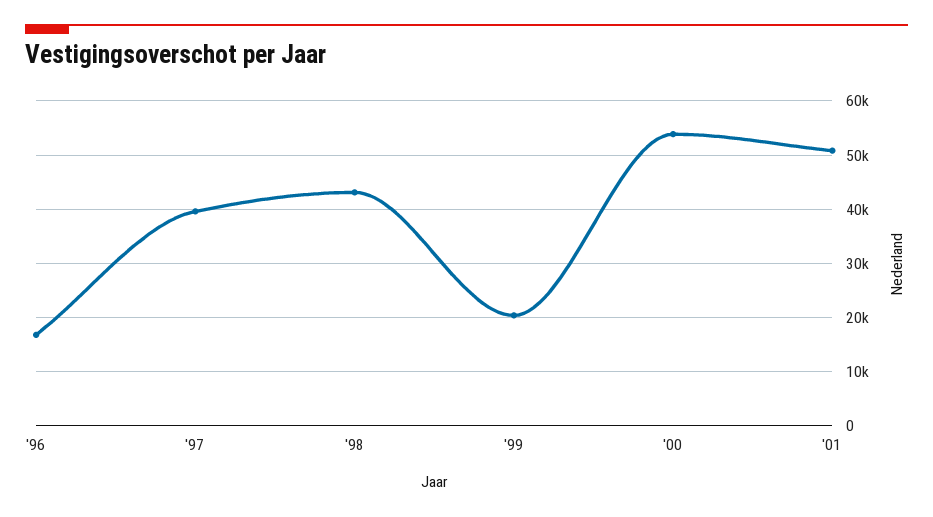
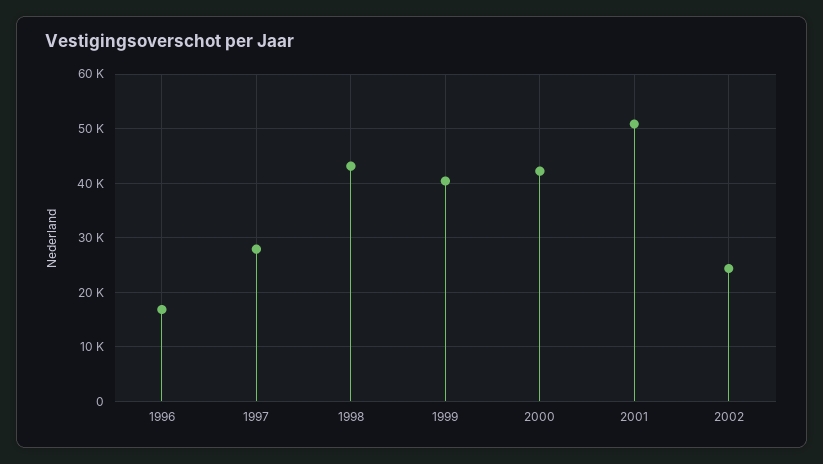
'97: 40000 -> 28000
'99: 20000 -> 40000
'00: 54000 -> 42000
2002: none -> 24000

